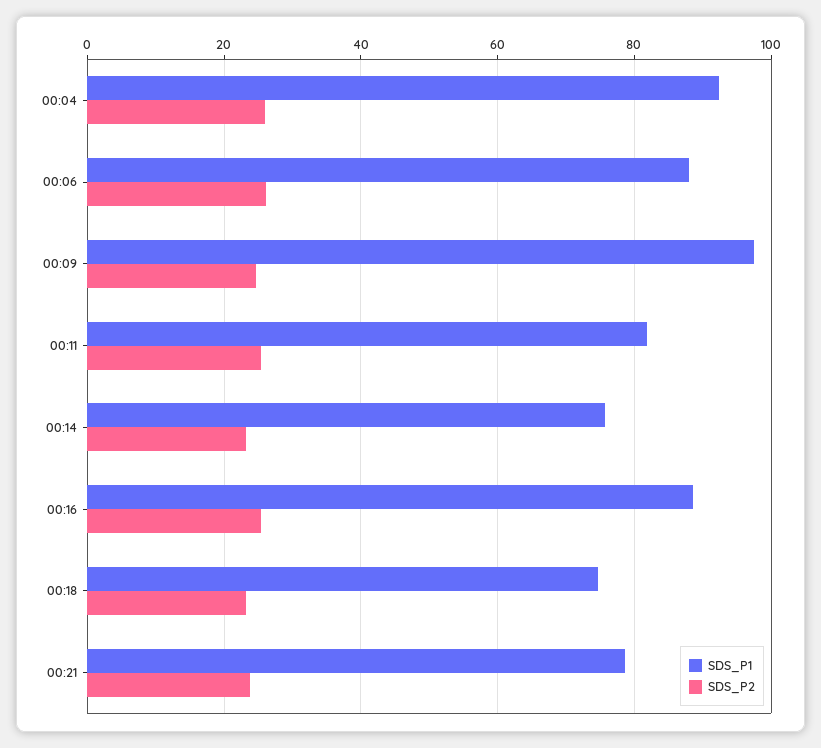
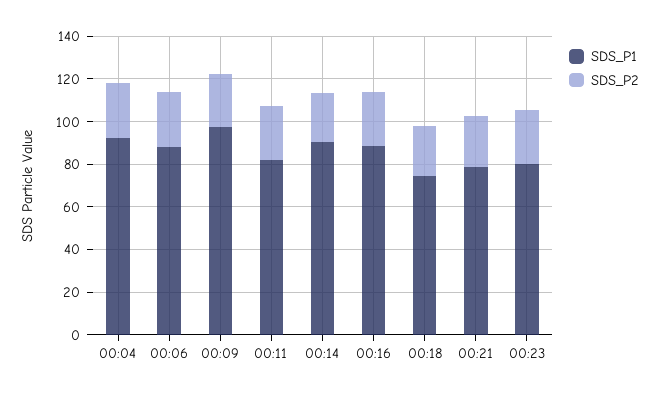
SDS_P1, 00:14: 76 -> 90
SDS_P1, 00:23: none -> 80
SDS_P2, 00:23: none -> 25

